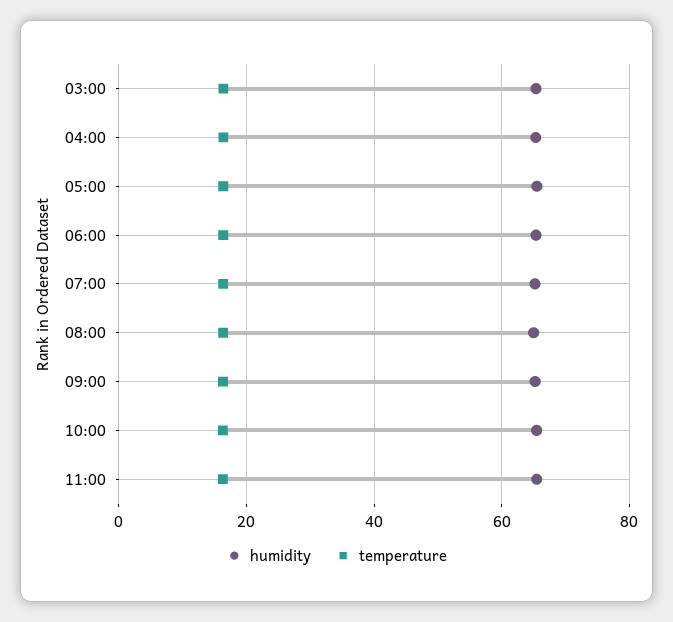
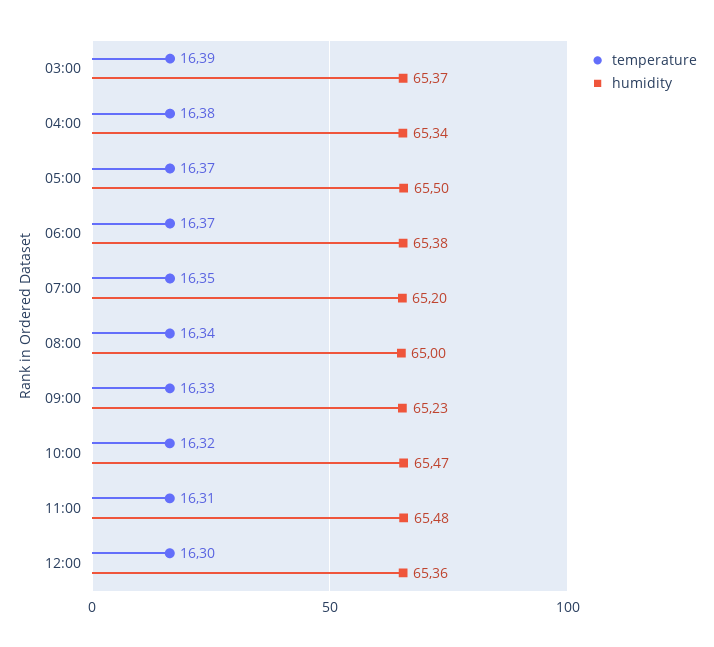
temperature, 12:00: none -> 16.3
humidity, 12:00: none -> 65.36

